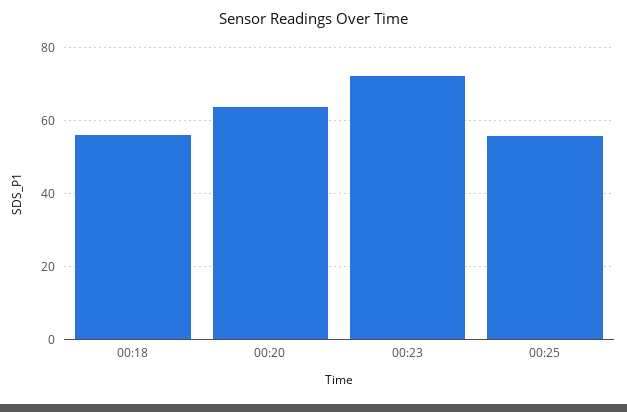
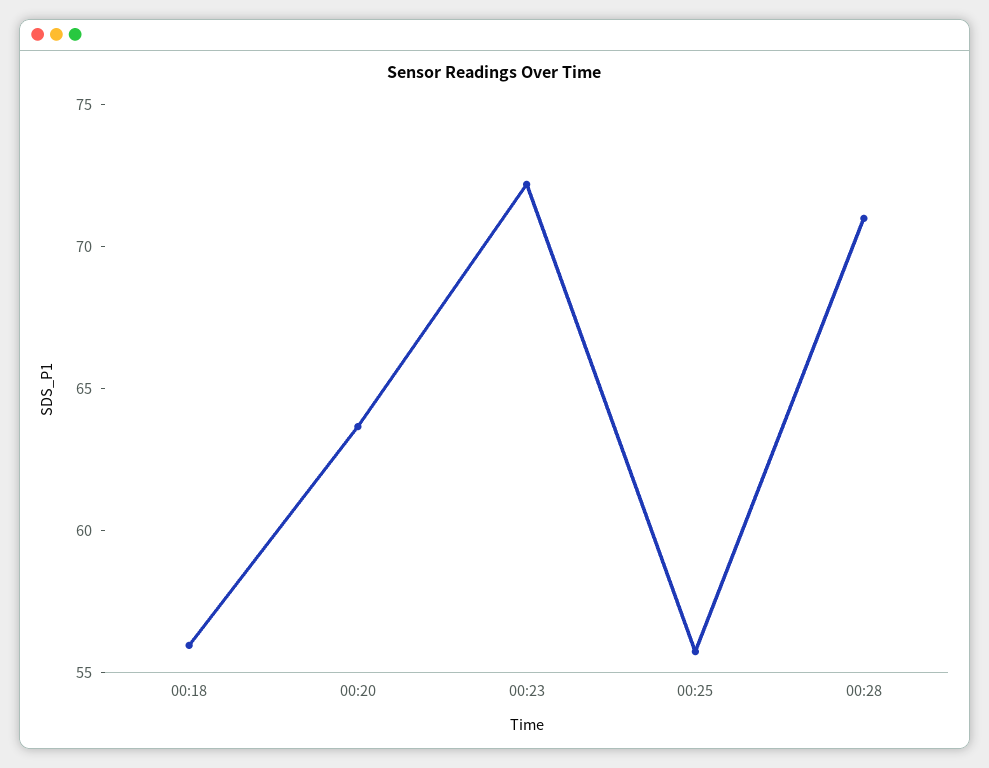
00:28: none -> 71

